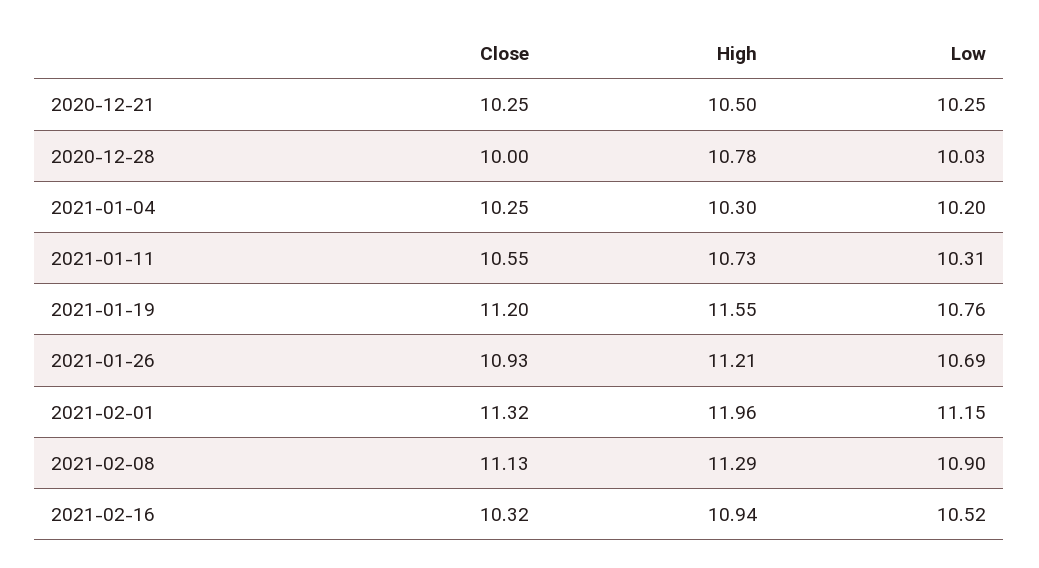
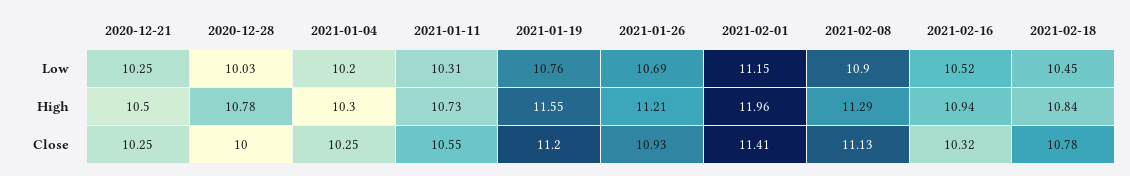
Close, 2021-02-01: 11.32 -> 11.41
Low, 2021-02-18: none -> 10.45
High, 2021-02-18: none -> 10.84
Close, 2021-02-18: none -> 10.78

